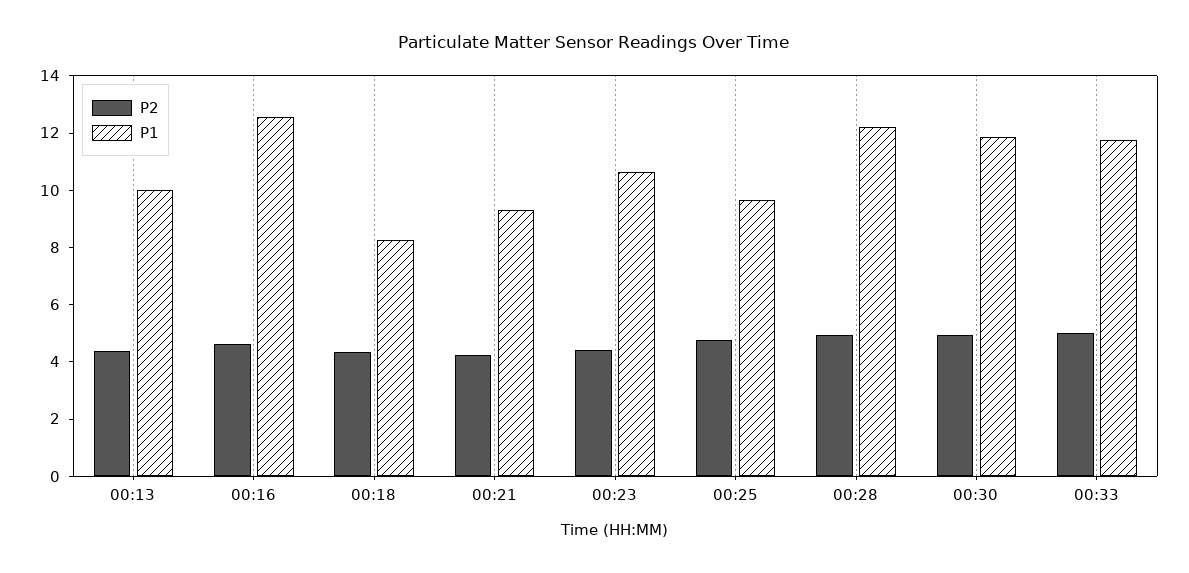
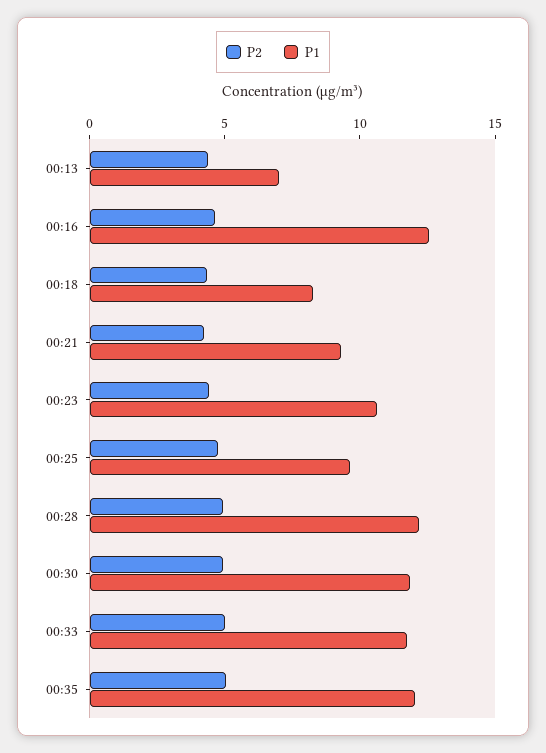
P1, 00:13: 10 -> 7
P2, 00:35: none -> 5
P1, 00:35: none -> 12

